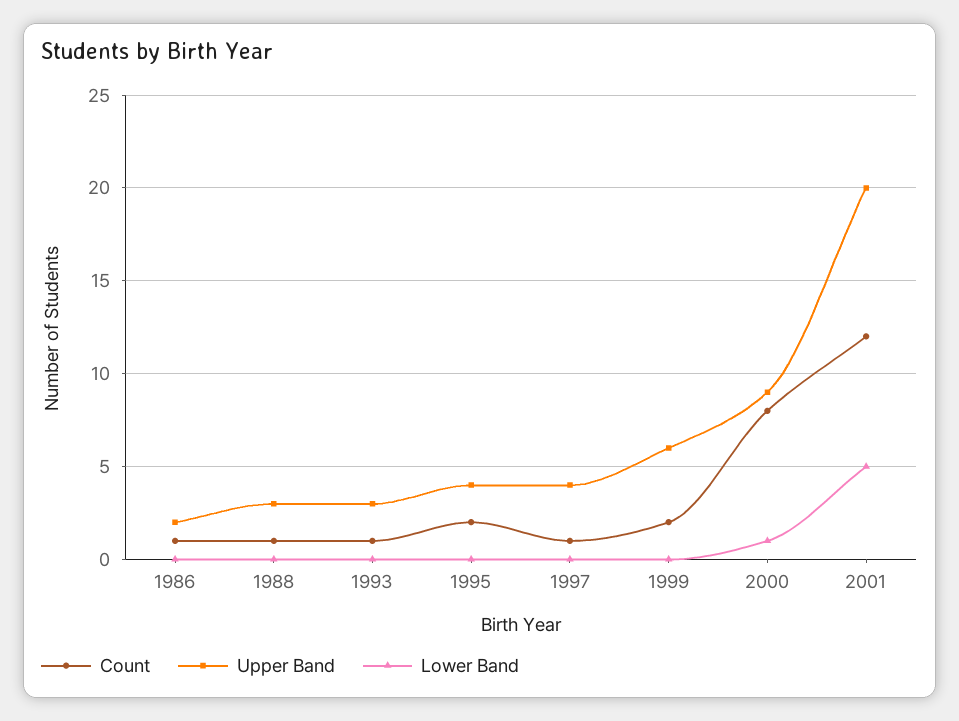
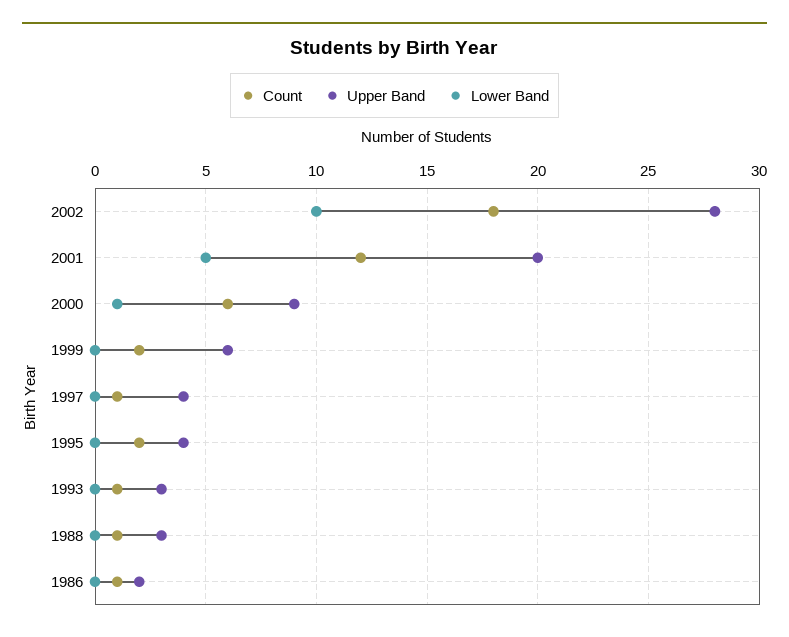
Count, 2000: 8 -> 6
Count, 2002: none -> 18
Upper Band, 2002: none -> 28
Lower Band, 2002: none -> 10

